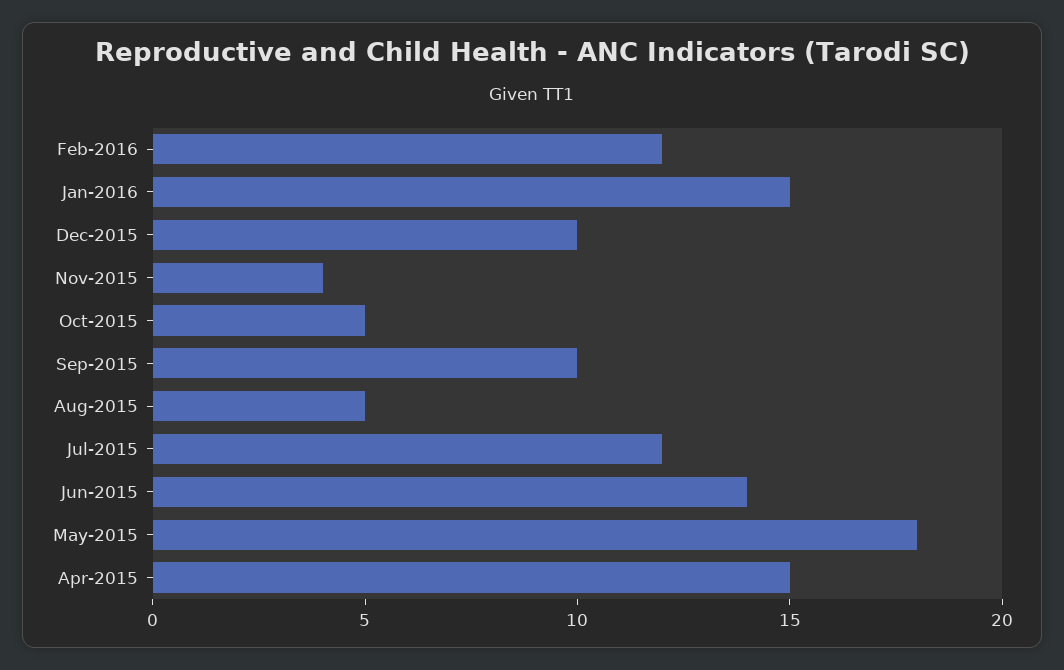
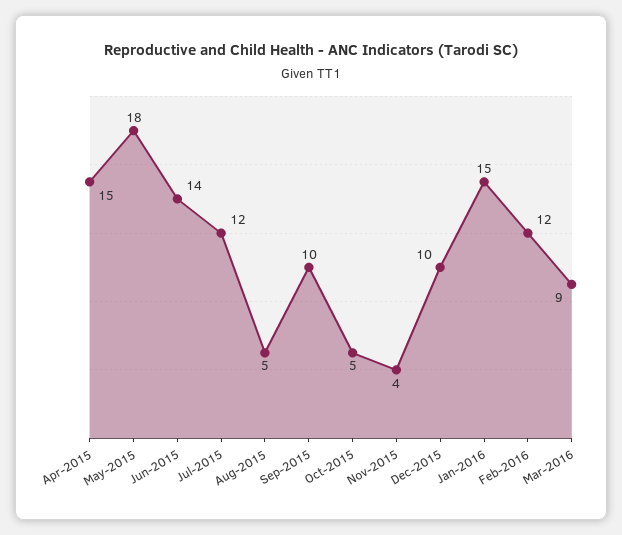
Mar-2016: none -> 9

